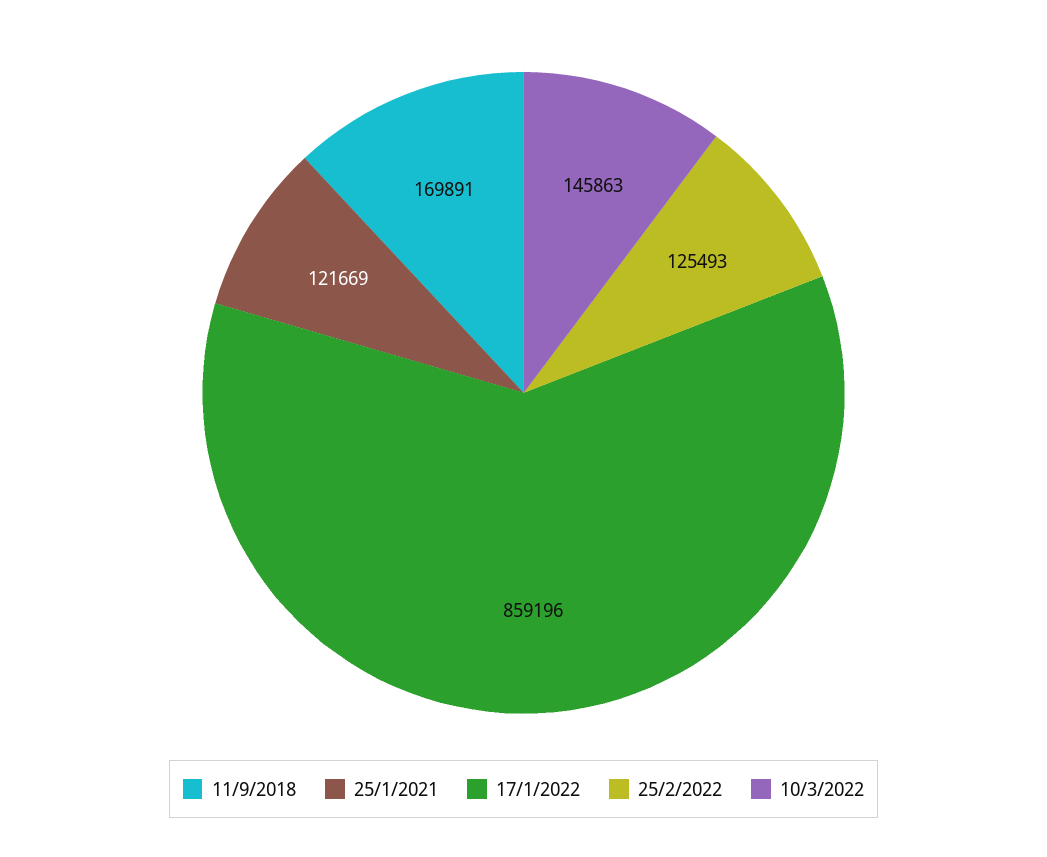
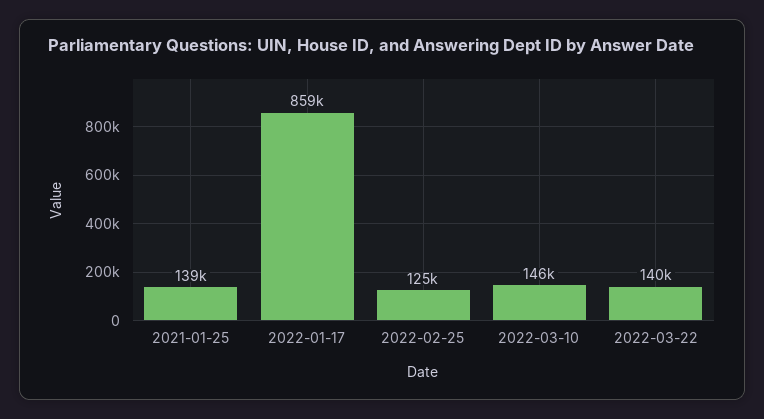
11/9/2018: 169891 -> none
25/1/2021: 121669 -> 139000
2022-03-22: none -> 140000

